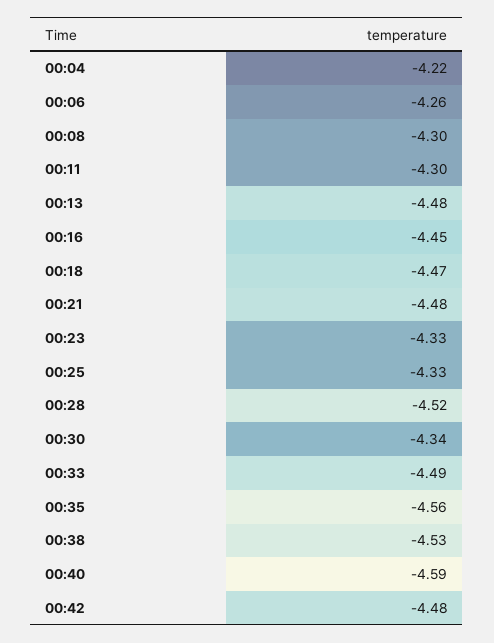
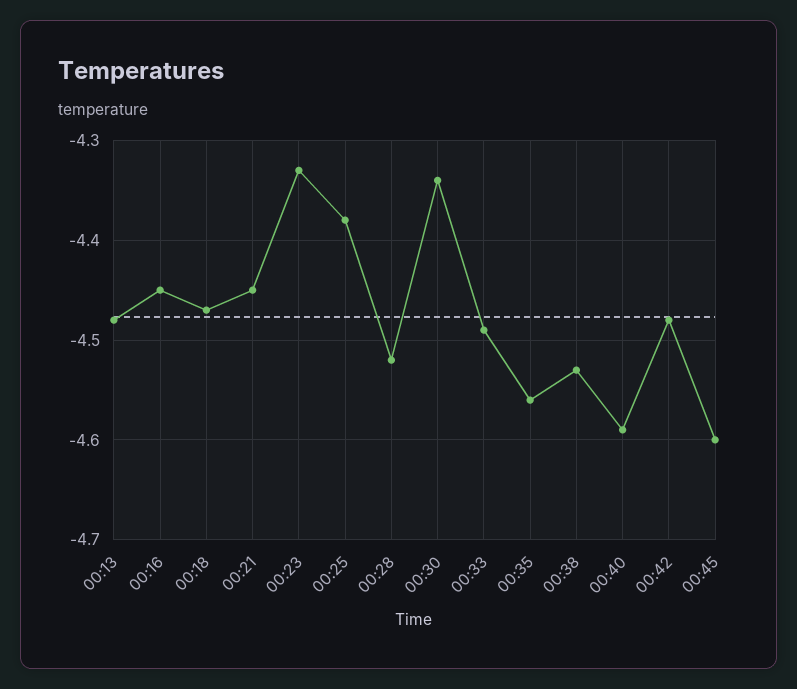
00:04: -4.22 -> none
00:06: -4.26 -> none
00:08: -4.3 -> none
00:11: -4.3 -> none
00:21: -4.48 -> -4.45
00:25: -4.33 -> -4.38
00:45: none -> -4.6

